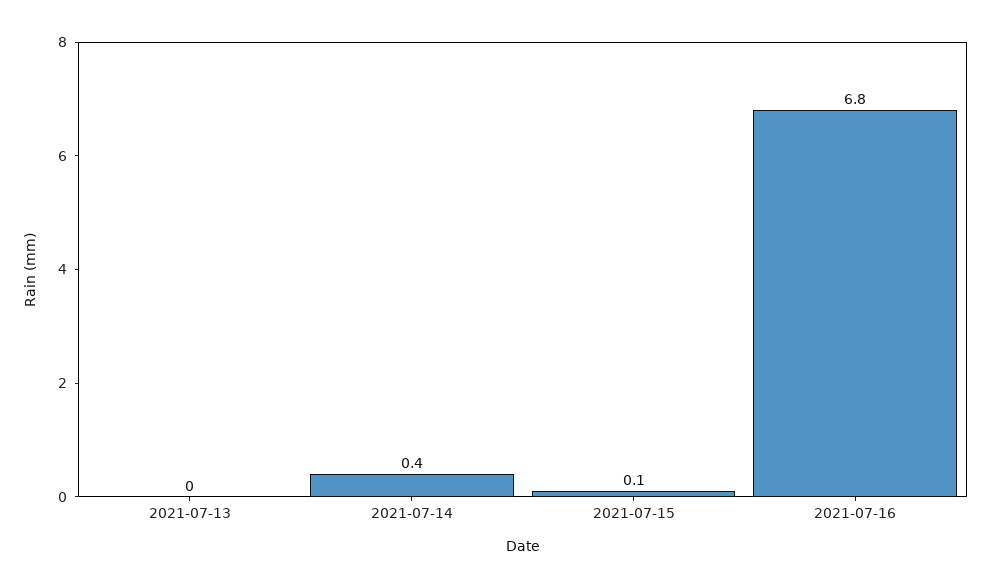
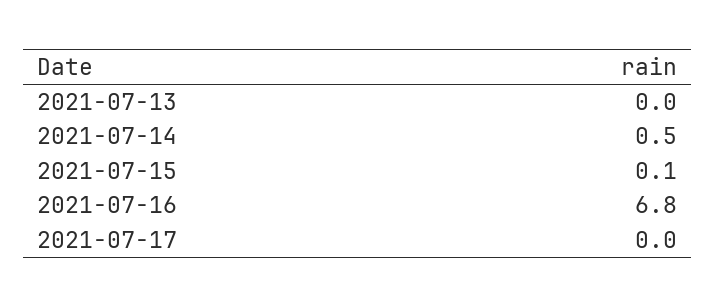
2021-07-14: 0.4 -> 0.5
2021-07-17: none -> 0

